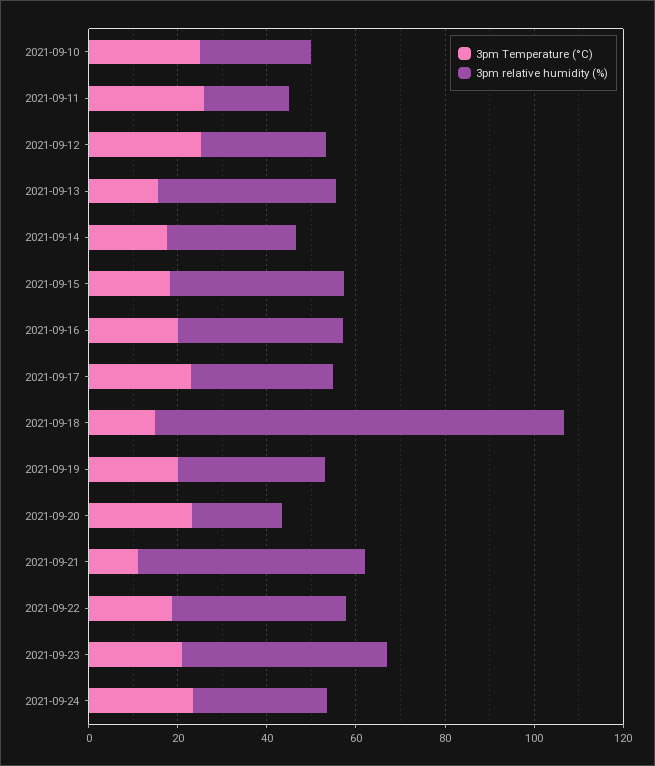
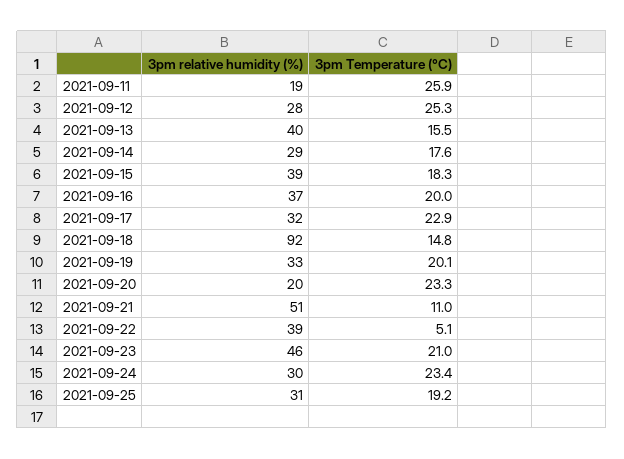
3pm Temperature (°C), 2021-09-10: 25 -> none
3pm relative humidity (%), 2021-09-10: 25 -> none
3pm Temperature (°C), 2021-09-22: 20 -> 5.1
3pm relative humidity (%), 2021-09-25: none -> 31
3pm Temperature (°C), 2021-09-25: none -> 19.2

